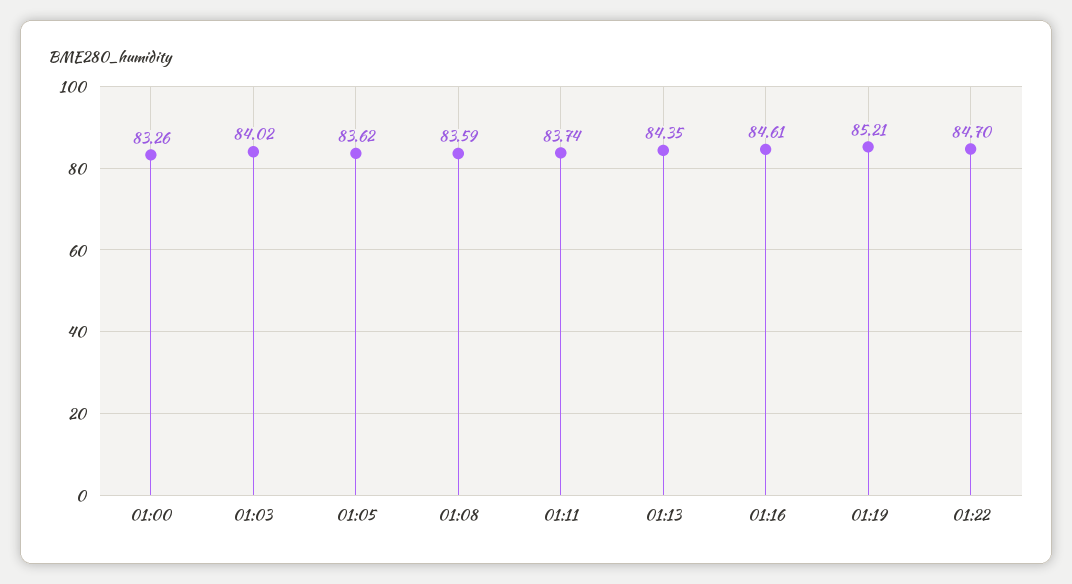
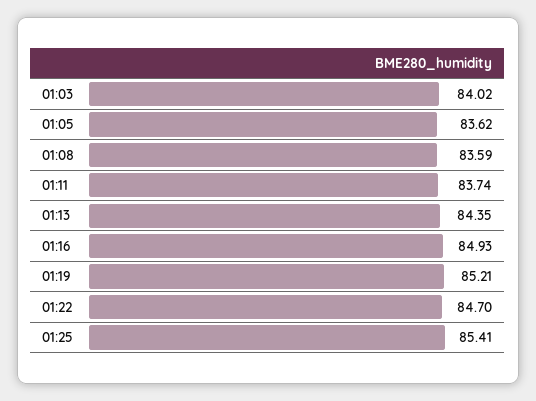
01:00: 83.26 -> none
01:16: 84.61 -> 84.93
01:25: none -> 85.41

